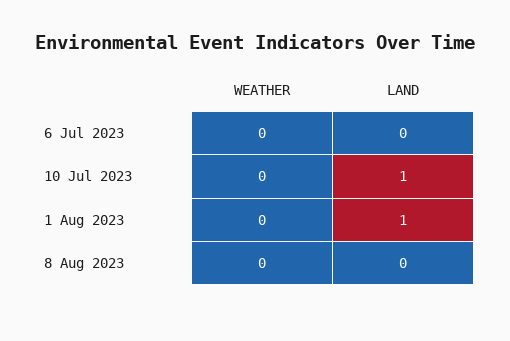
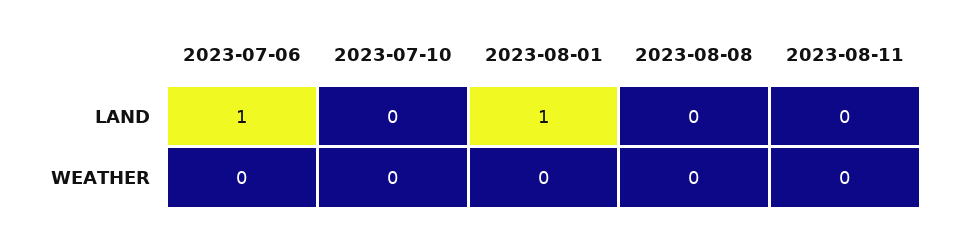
LAND, 6 Jul 2023: 0 -> 1
LAND, 10 Jul 2023: 1 -> 0
LAND, 2023-08-11: none -> 0
WEATHER, 2023-08-11: none -> 0

